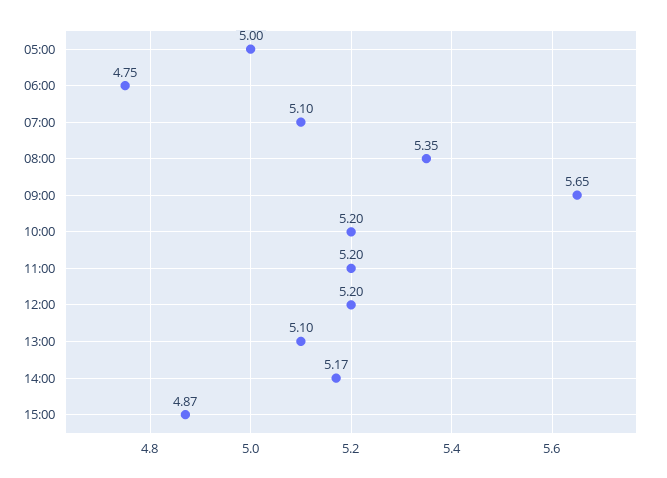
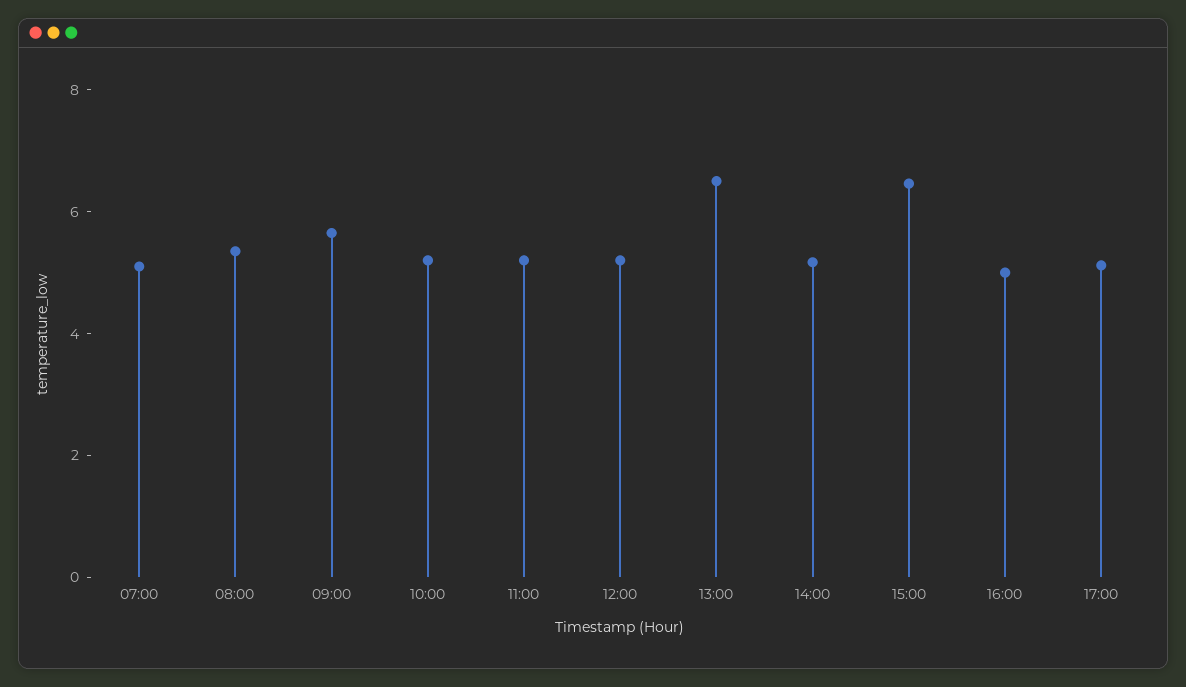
05:00: 5 -> none
06:00: 4.75 -> none
13:00: 5.1 -> 6.5
15:00: 4.87 -> 6.5
16:00: none -> 5
17:00: none -> 5

